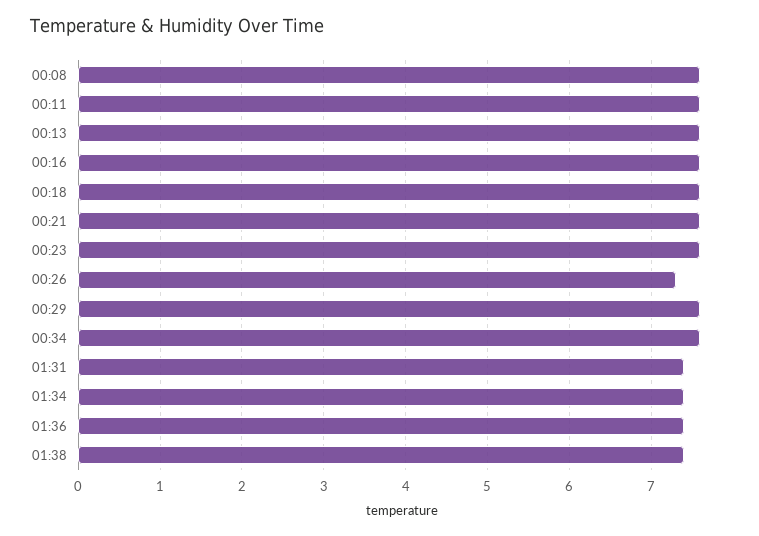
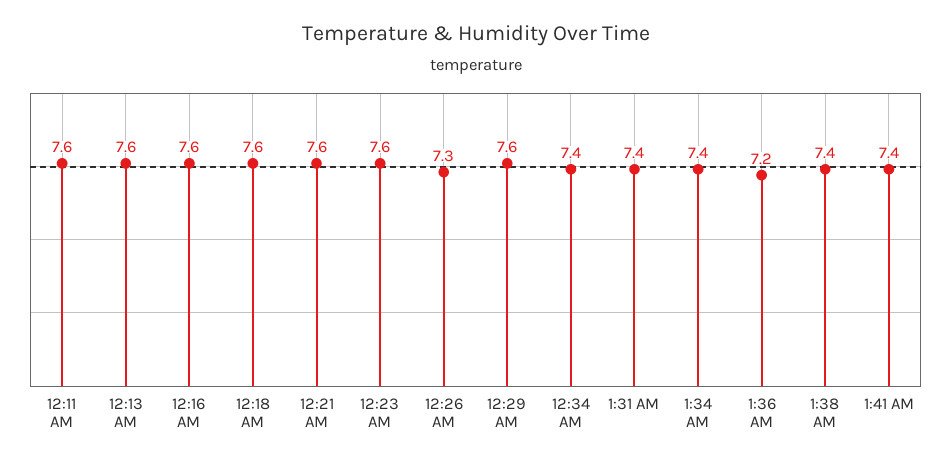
00:08: 7.6 -> none
00:34: 7.6 -> 7.4
01:36: 7.4 -> 7.2
1:41 AM: none -> 7.4

